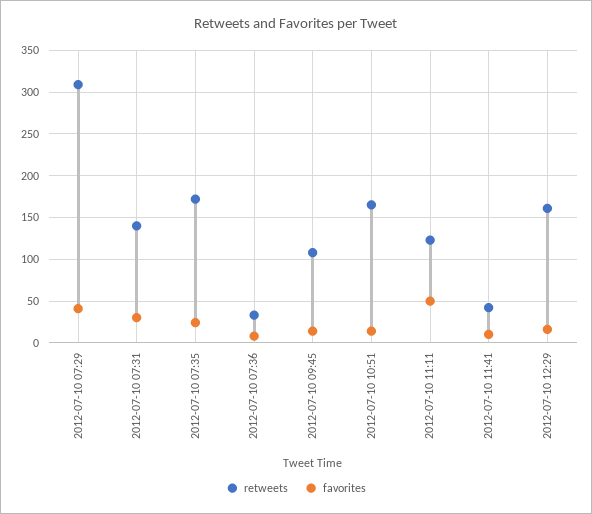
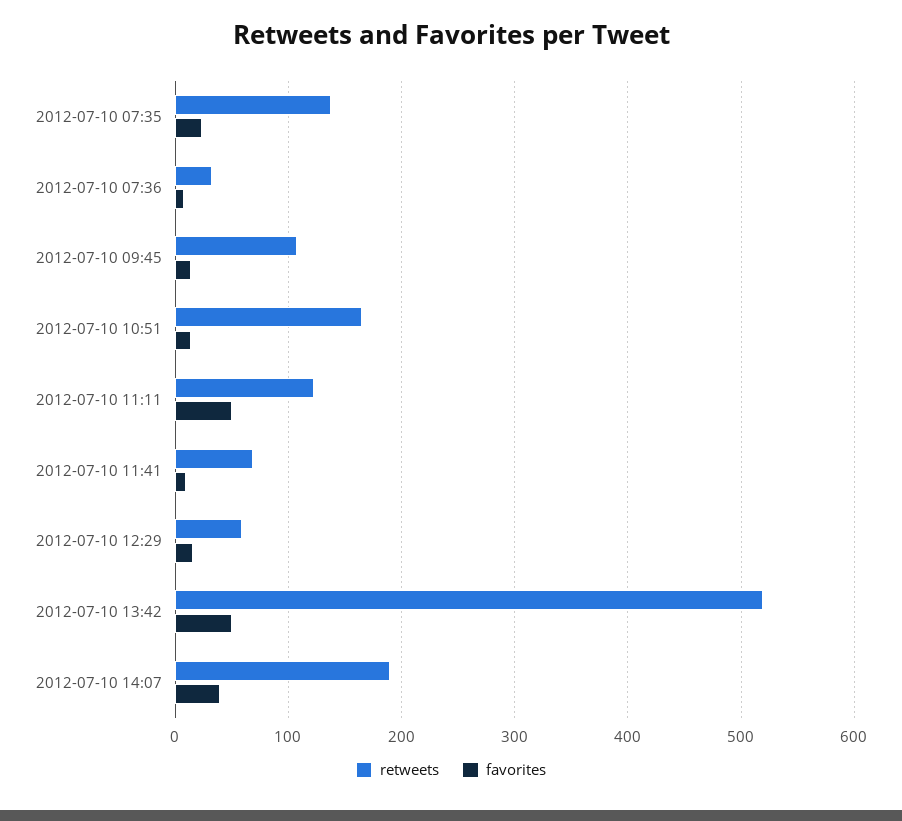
retweets, 2012-07-10 07:29: 310 -> none
favorites, 2012-07-10 07:29: 40 -> none
retweets, 2012-07-10 07:31: 140 -> none
favorites, 2012-07-10 07:31: 30 -> none
retweets, 2012-07-10 07:35: 170 -> 140
retweets, 2012-07-10 11:41: 40 -> 70
retweets, 2012-07-10 12:29: 160 -> 60
retweets, 2012-07-10 13:42: none -> 520
favorites, 2012-07-10 13:42: none -> 50
retweets, 2012-07-10 14:07: none -> 190
favorites, 2012-07-10 14:07: none -> 40

